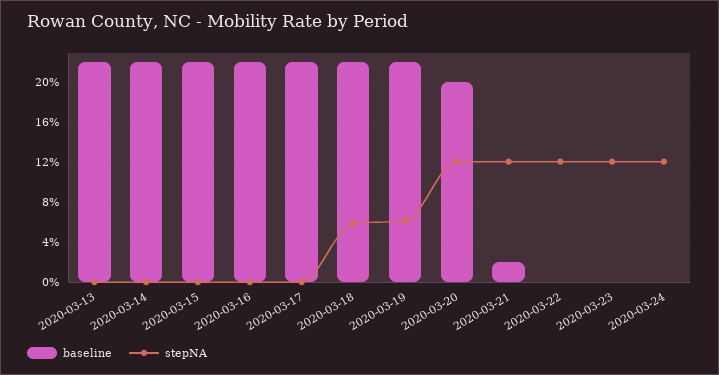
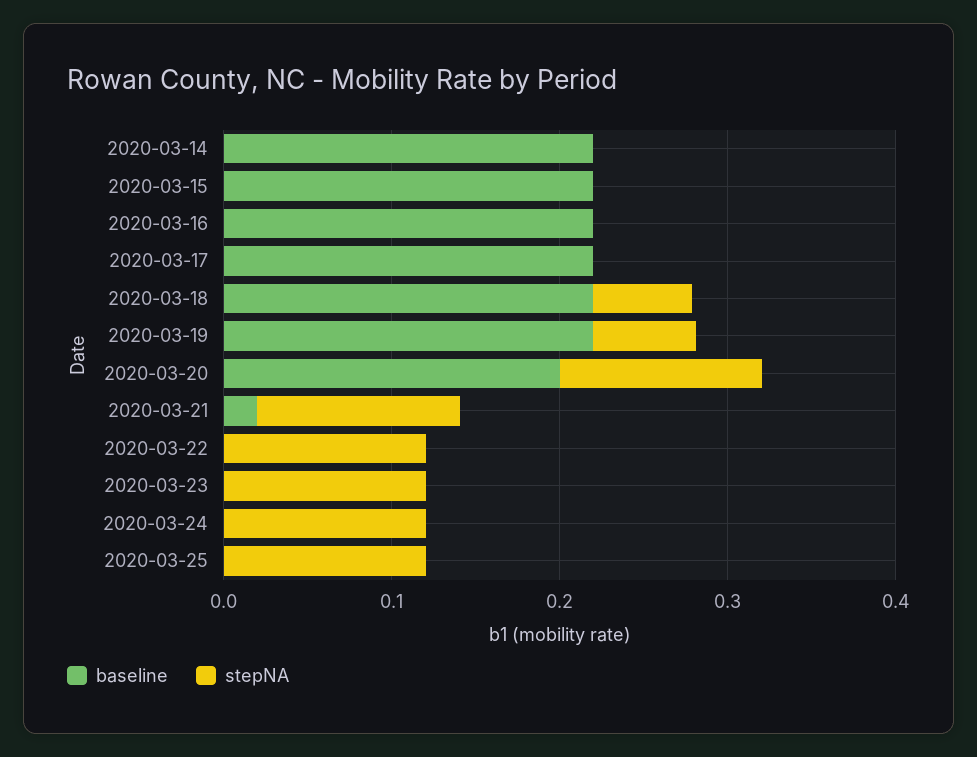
baseline, 2020-03-13: 0.22 -> none
stepNA, 2020-03-13: 0 -> none
baseline, 2020-03-25: none -> 0
stepNA, 2020-03-25: none -> 0.12

